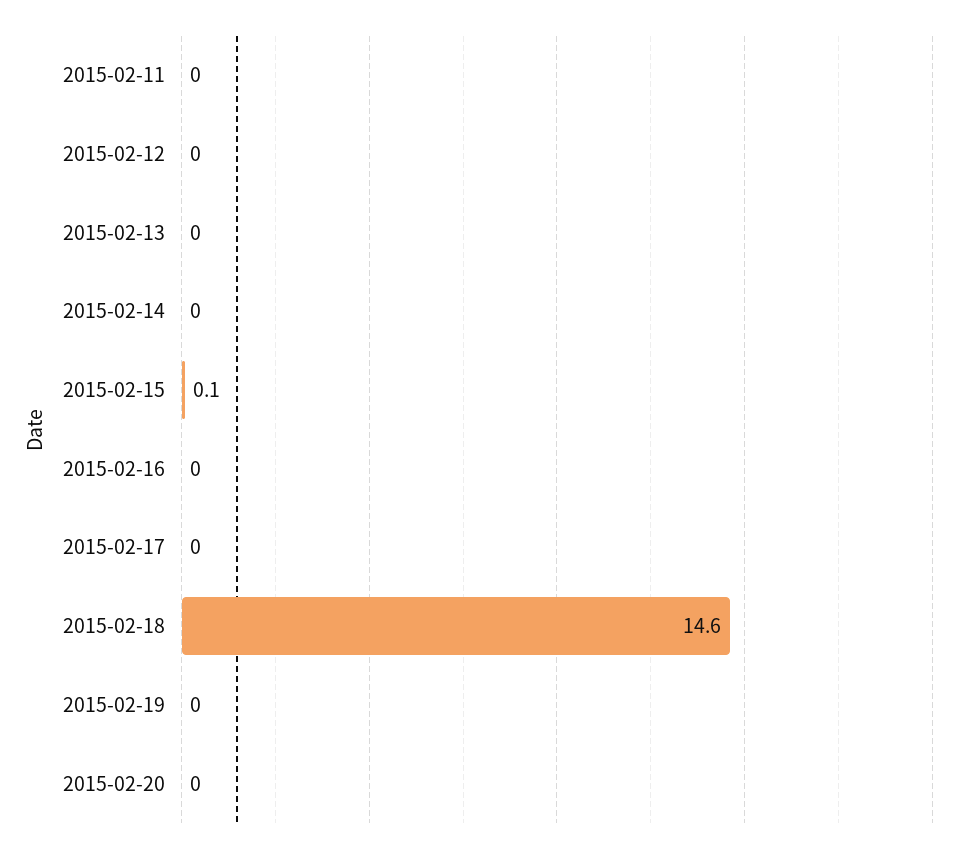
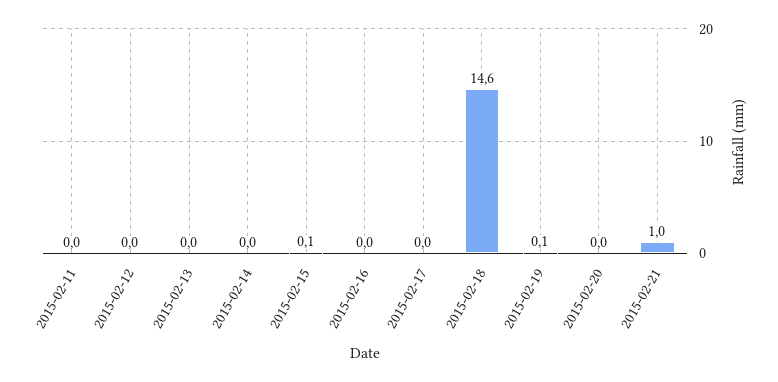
2015-02-19: 0 -> 0.1
2015-02-21: none -> 1

